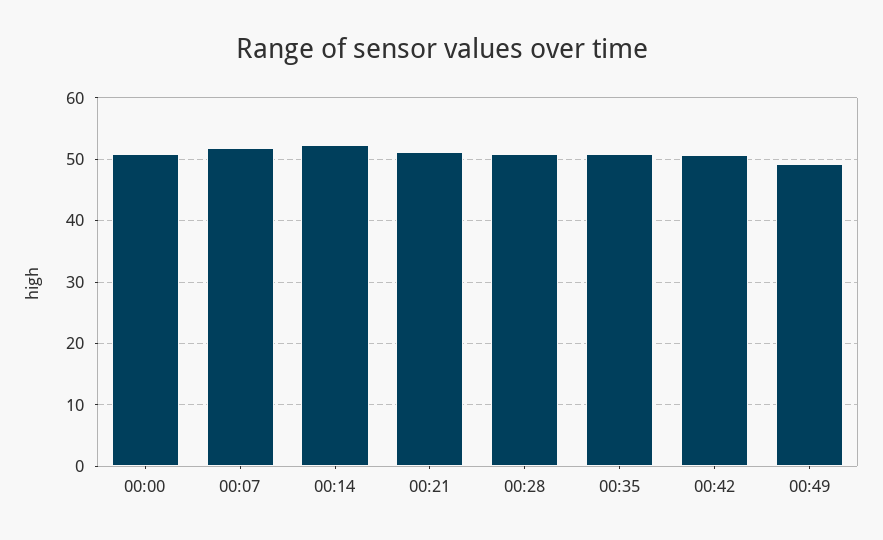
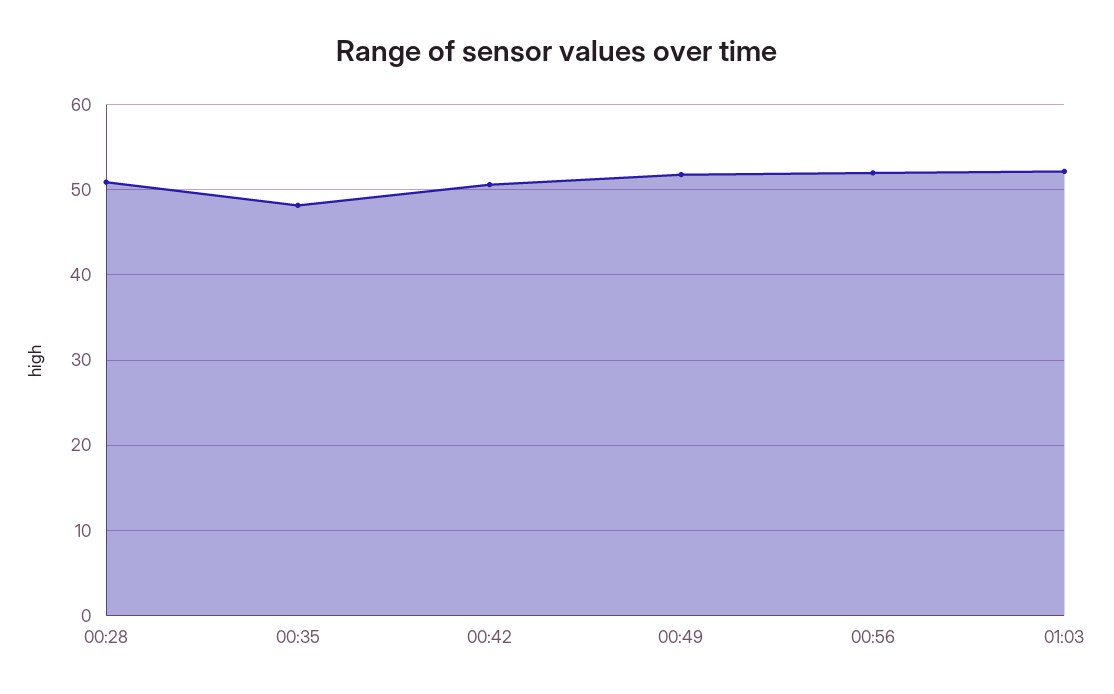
00:00: 51 -> none
00:07: 52 -> none
00:14: 52 -> none
00:21: 51 -> none
00:35: 51 -> 48
00:49: 49 -> 52
00:56: none -> 52
01:03: none -> 52

